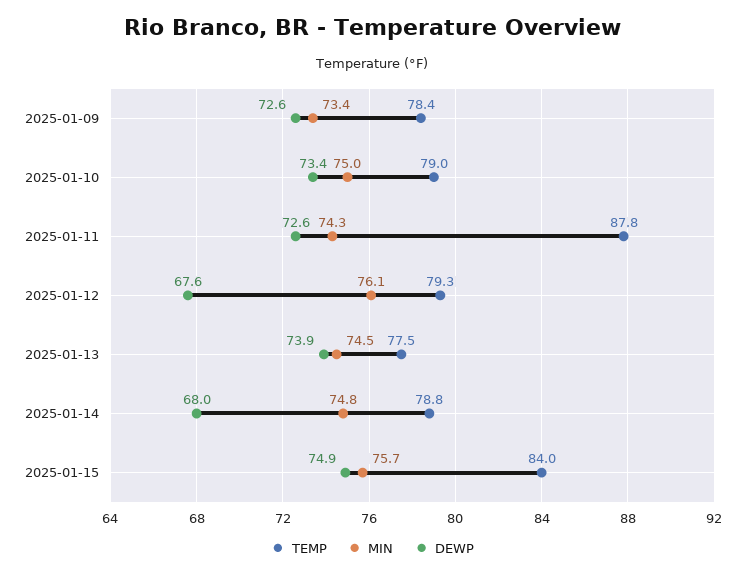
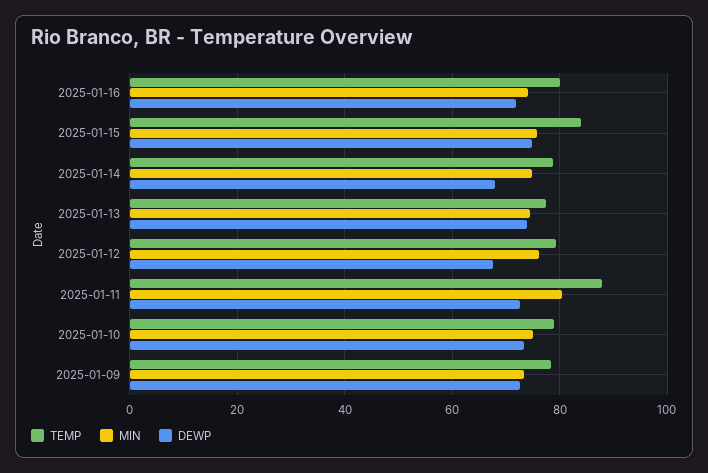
MIN, 2025-01-11: 74.3 -> 80
TEMP, 2025-01-16: none -> 80
MIN, 2025-01-16: none -> 74
DEWP, 2025-01-16: none -> 72

